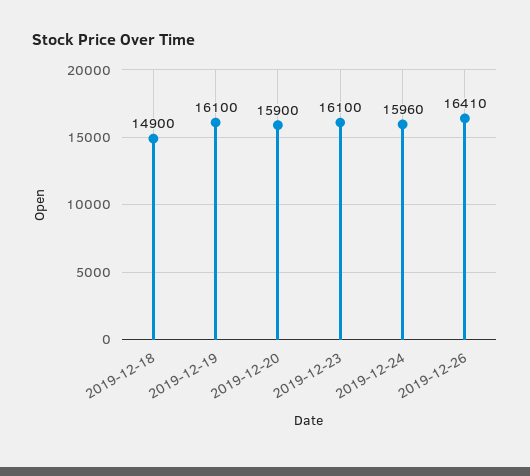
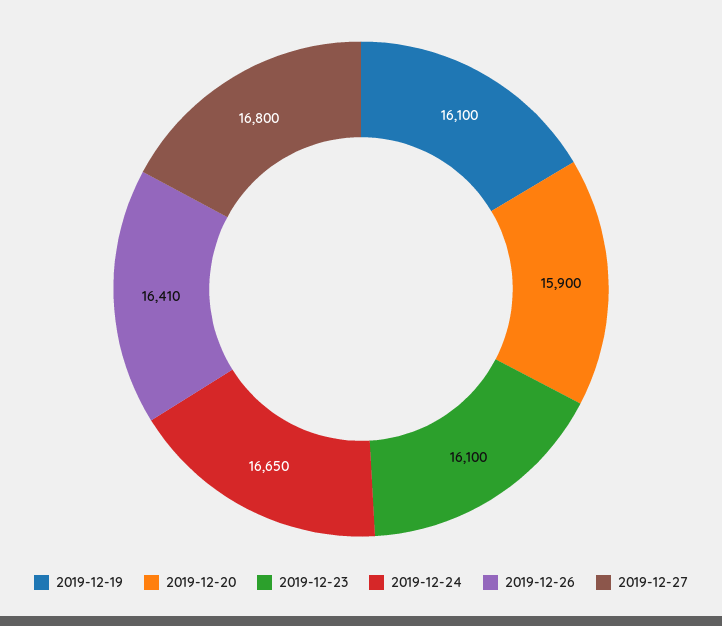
2019-12-18: 14900 -> none
2019-12-24: 15960 -> 16650
2019-12-27: none -> 16800

